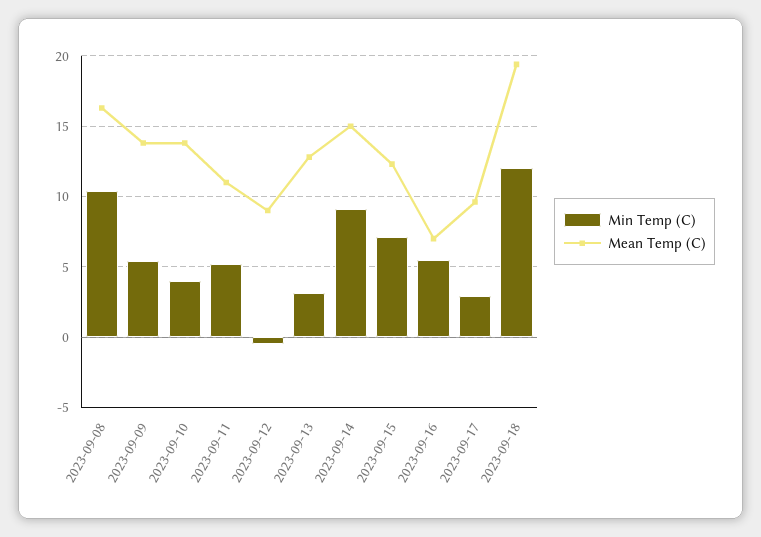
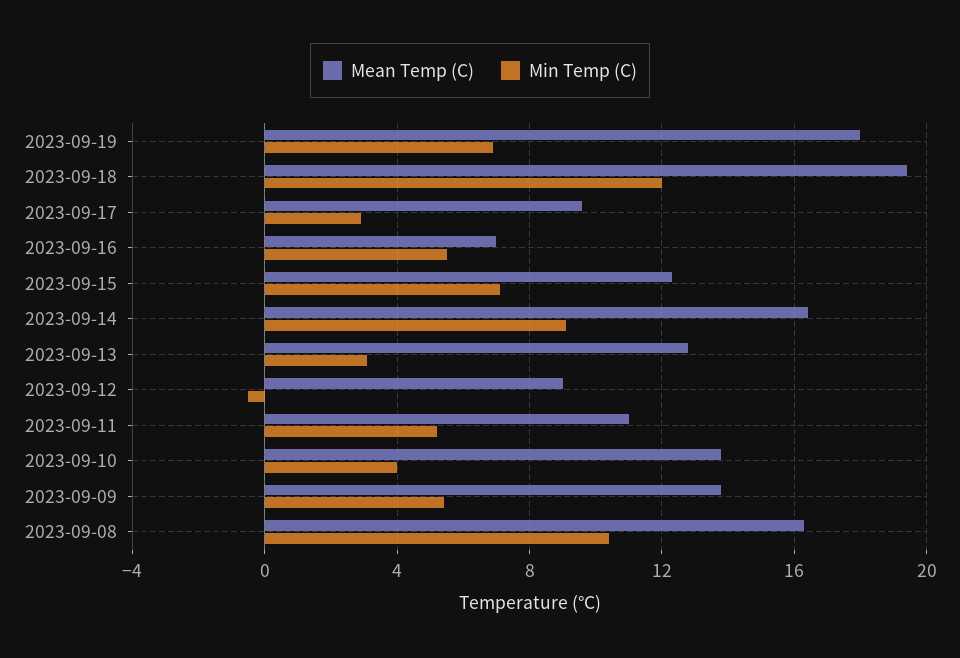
Mean Temp (C), 2023-09-14: 15 -> 16.5
Mean Temp (C), 2023-09-19: none -> 18
Min Temp (C), 2023-09-19: none -> 7

